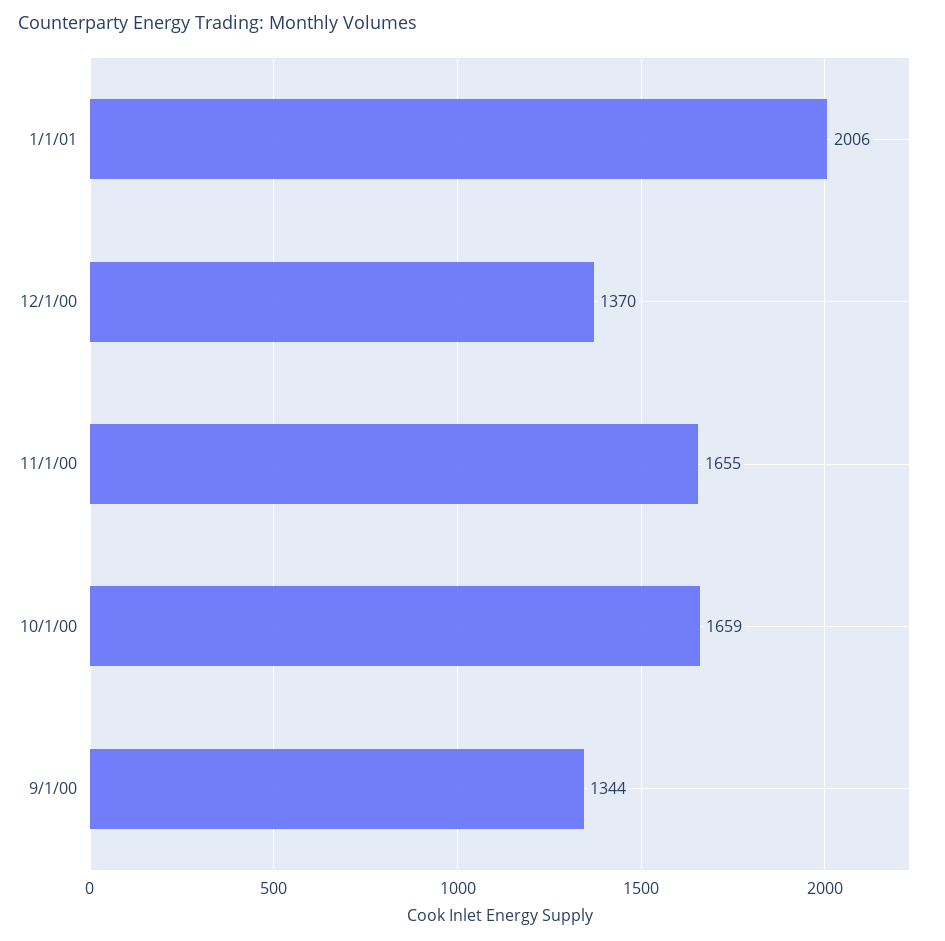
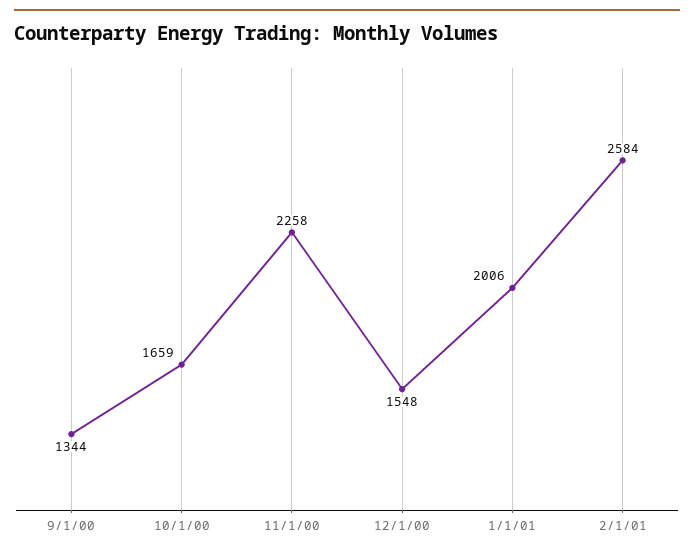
12/1/00: 1370 -> 1548
11/1/00: 1655 -> 2258
2/1/01: none -> 2584

